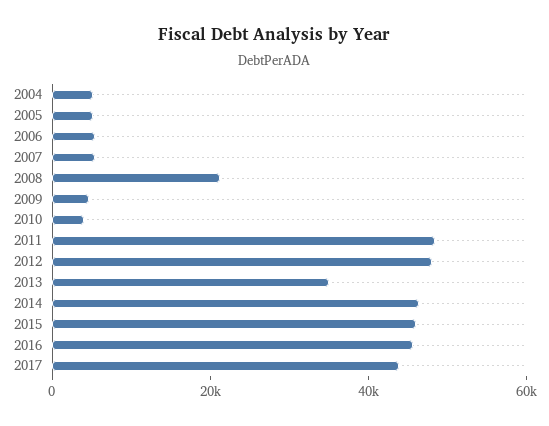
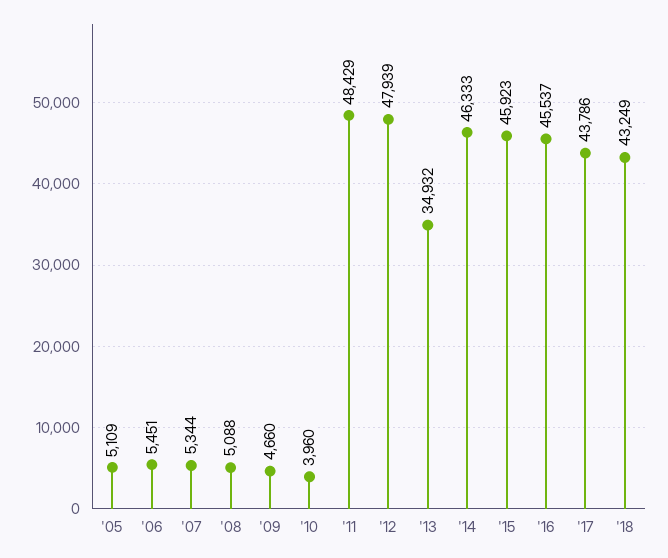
2004: 5000 -> none
2008: 20000 -> 5088
'18: none -> 43249

